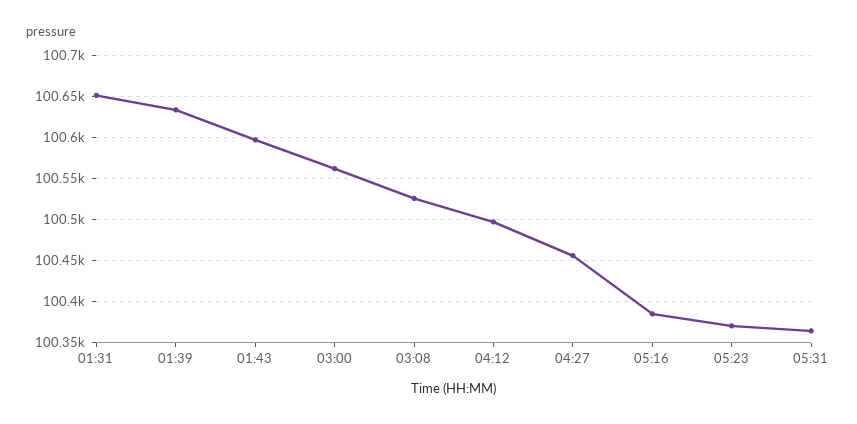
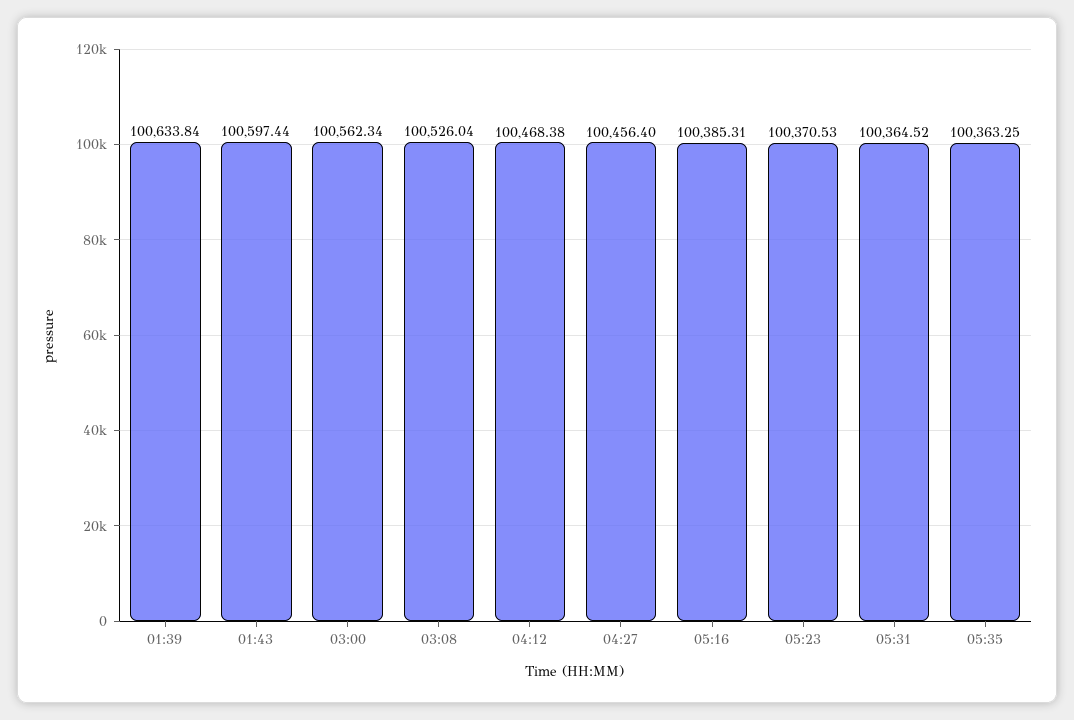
01:31: 100650 -> none
04:12: 100500 -> 100468.38
05:35: none -> 100363.25

